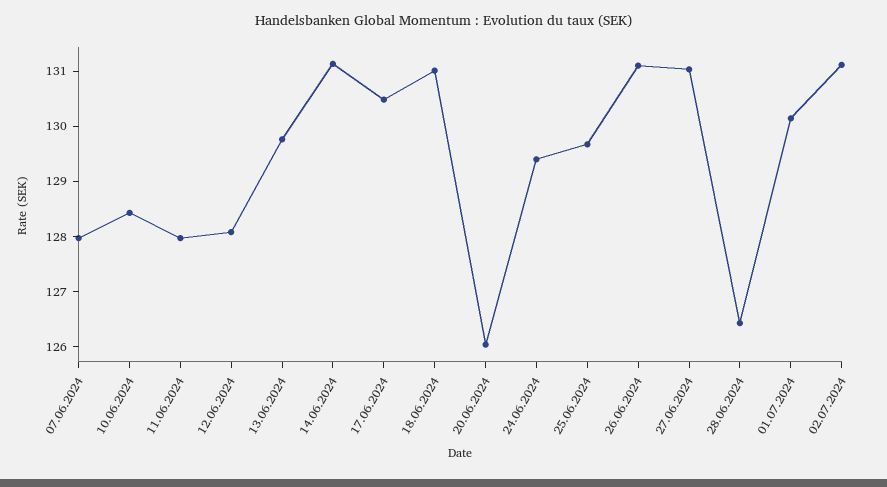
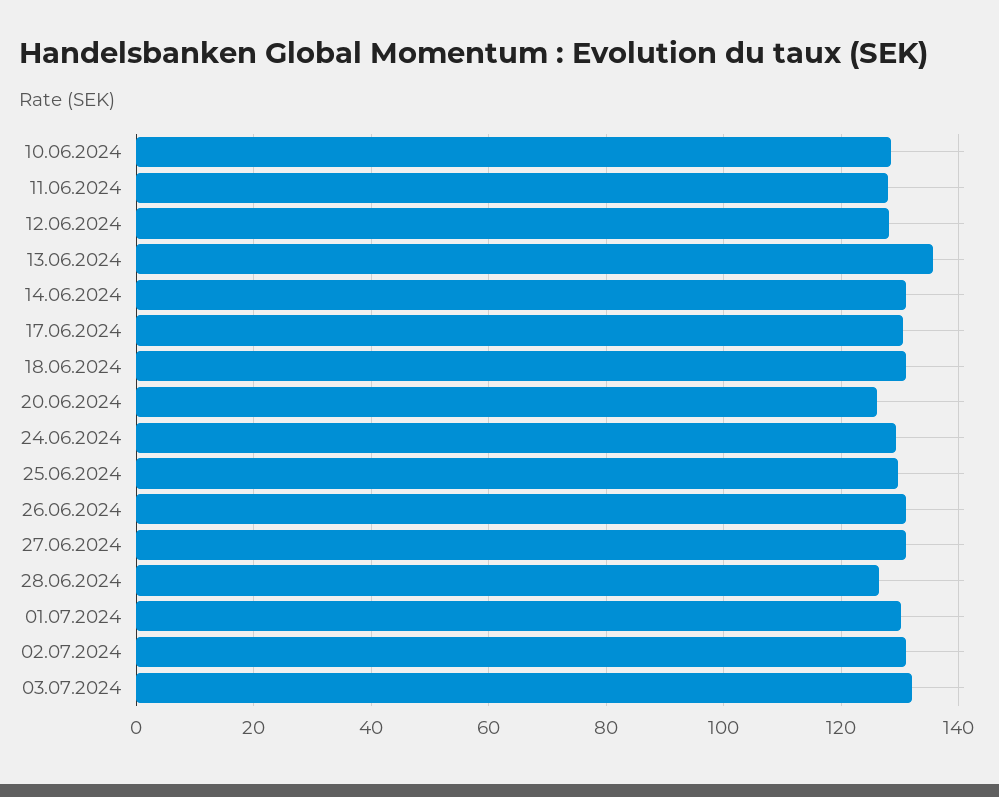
07.06.2024: 128 -> none
13.06.2024: 129.8 -> 136
03.07.2024: none -> 132

